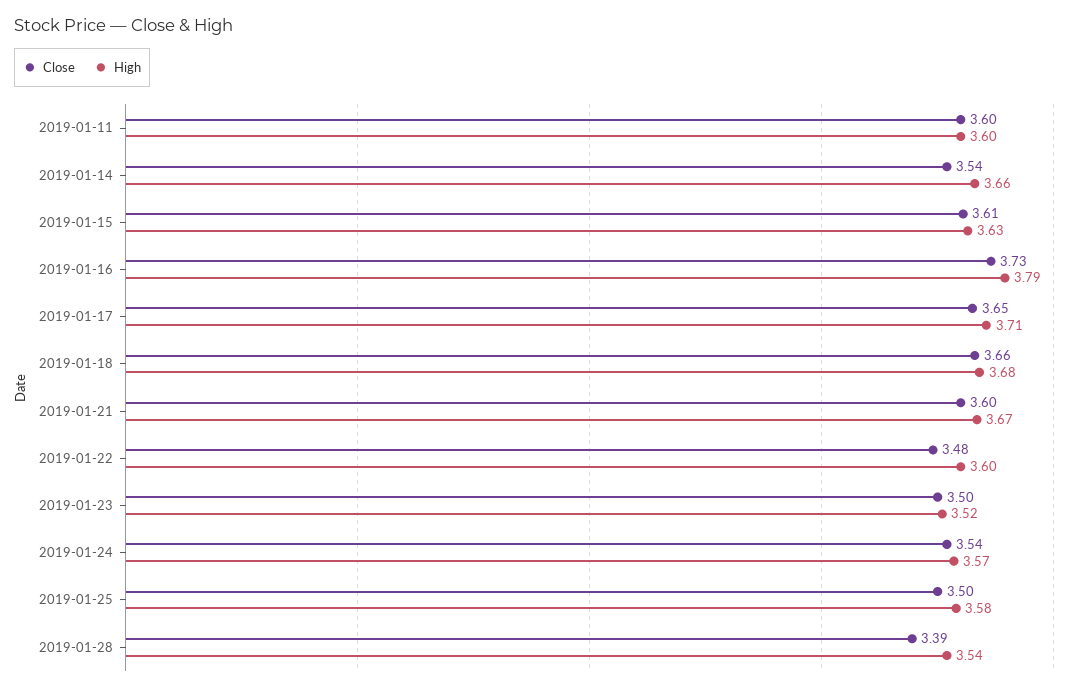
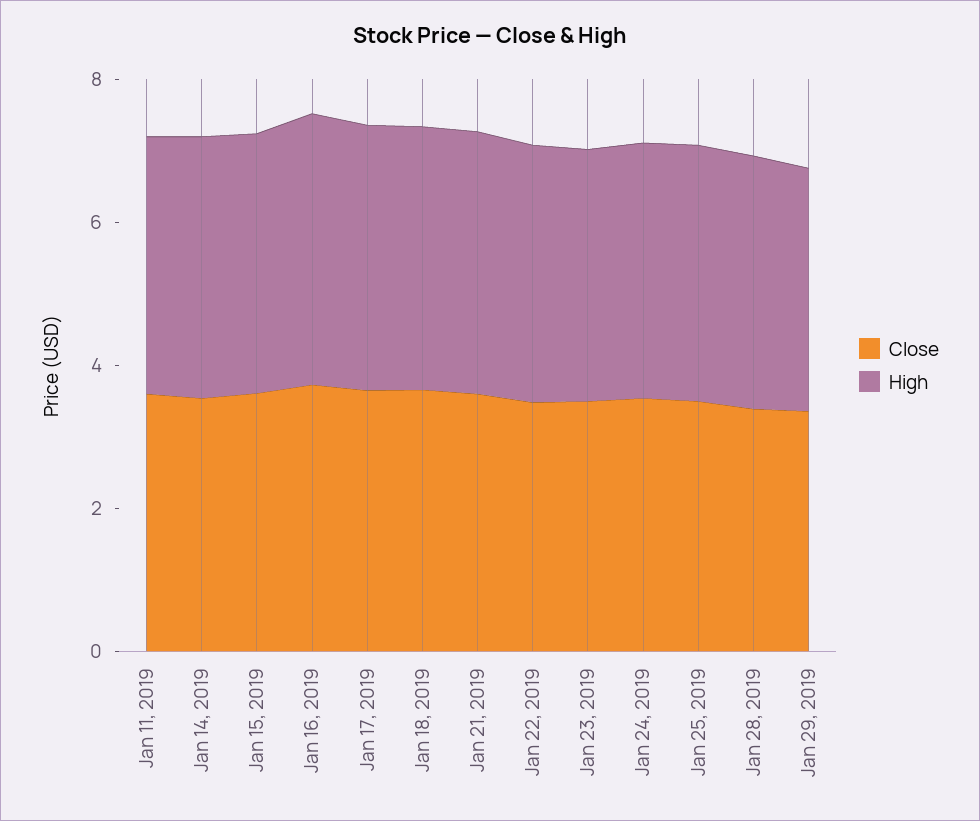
Close, Jan 29, 2019: none -> 3.5
High, Jan 29, 2019: none -> 3.5

